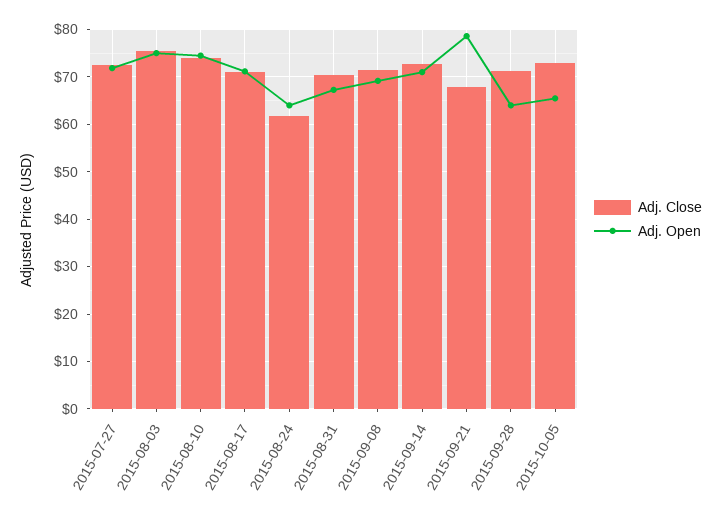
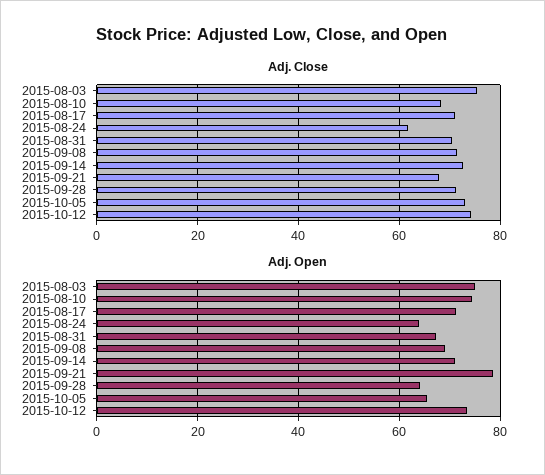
Adj. Close, 2015-07-27: 72 -> none
Adj. Open, 2015-07-27: 72 -> none
Adj. Close, 2015-08-10: 74 -> 68
Adj. Close, 2015-10-12: none -> 74
Adj. Open, 2015-10-12: none -> 74

